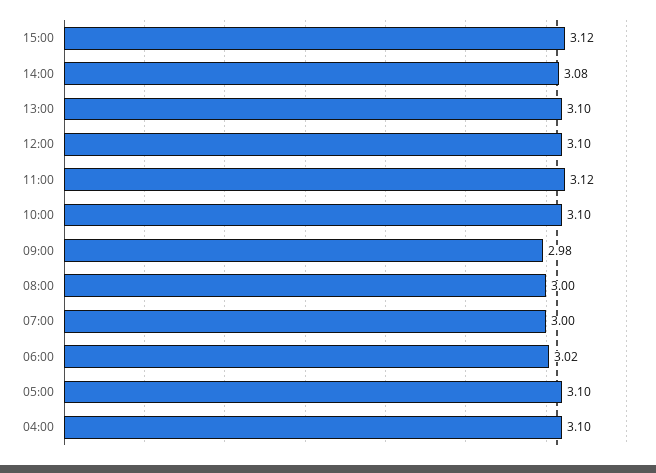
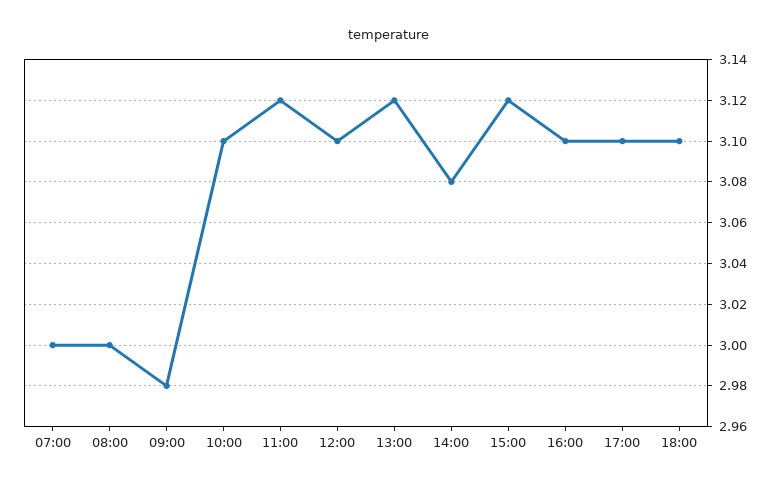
13:00: 3.1 -> 3.12
06:00: 3.02 -> none
05:00: 3.1 -> none
04:00: 3.1 -> none
16:00: none -> 3.1
17:00: none -> 3.1
18:00: none -> 3.1

